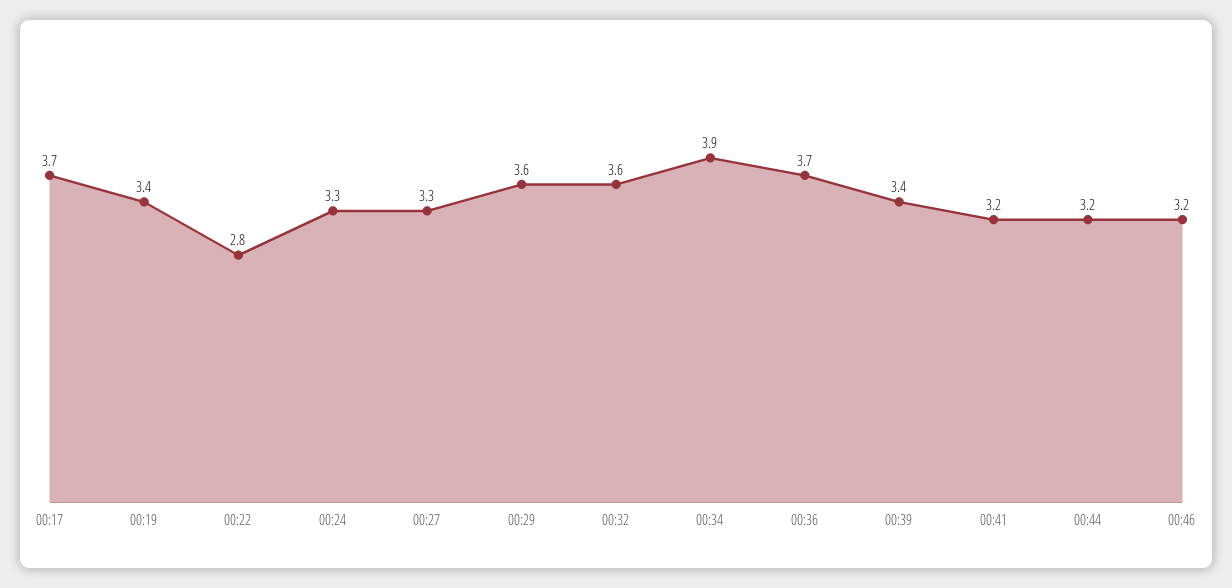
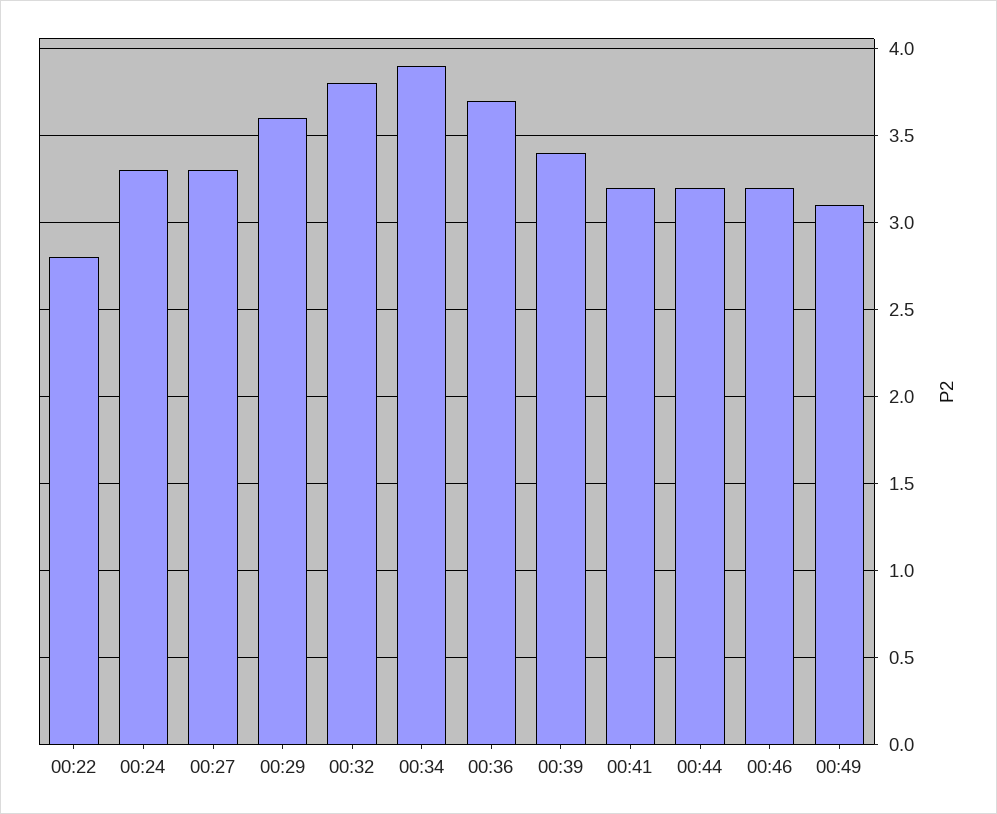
00:17: 3.7 -> none
00:19: 3.4 -> none
00:32: 3.6 -> 3.8
00:49: none -> 3.1

